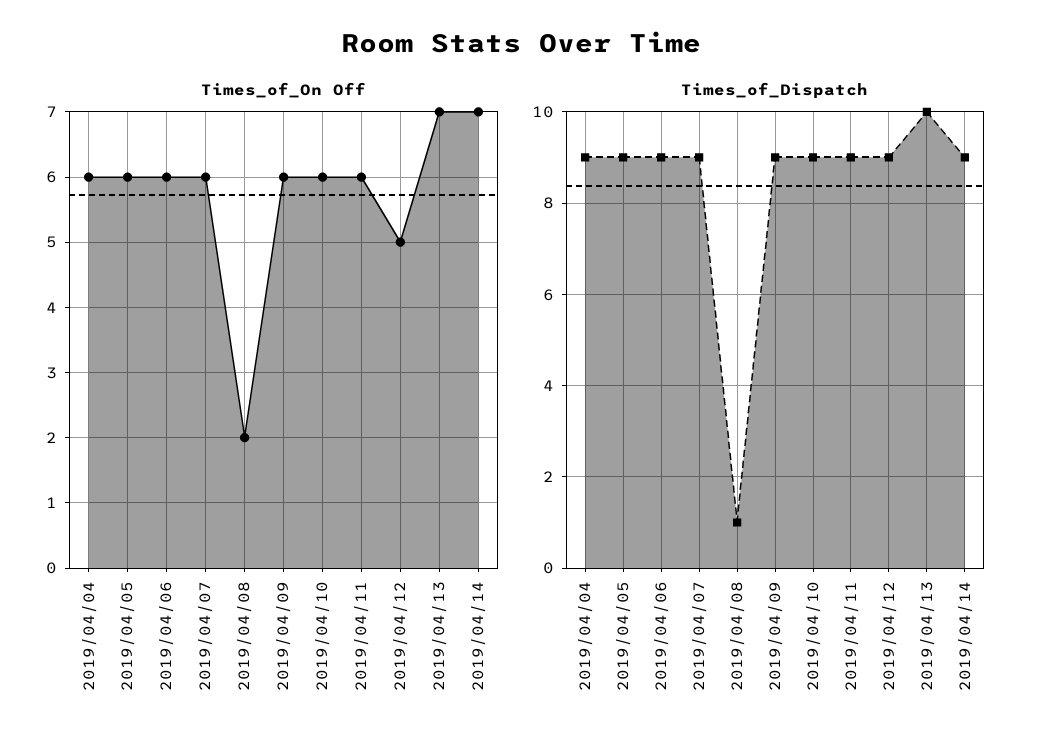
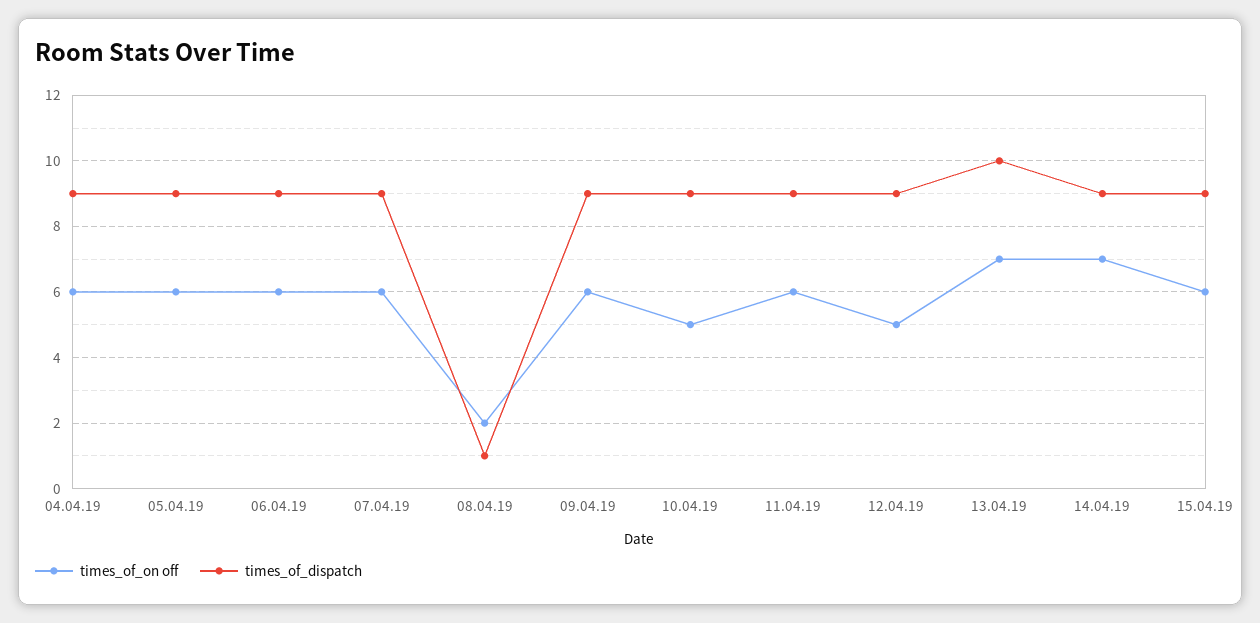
Times_of_On Off, 2019/04/10: 6 -> 5
Times_of_On Off, 15.04.19: none -> 6
Times_of_Dispatch, 15.04.19: none -> 9

